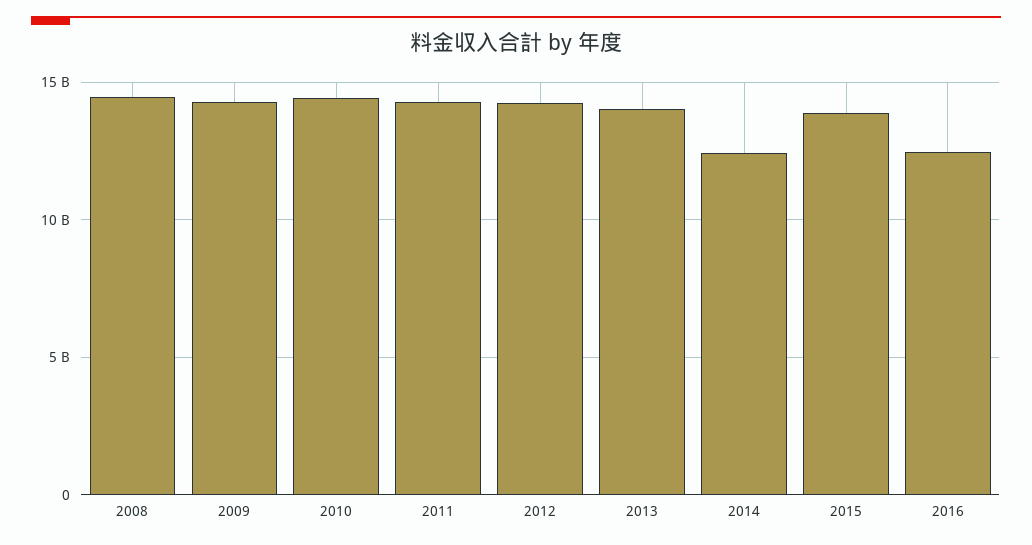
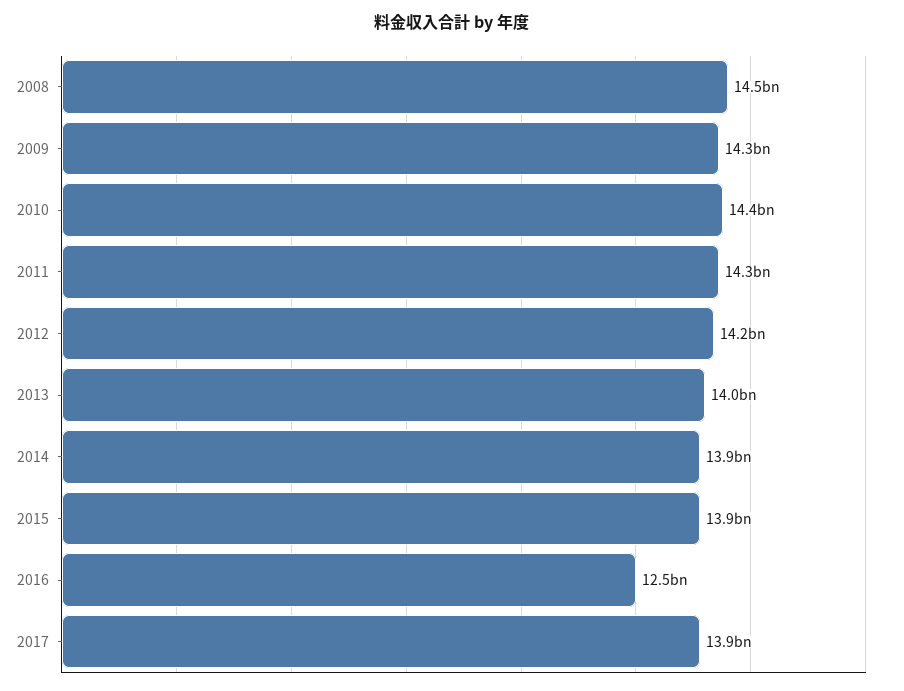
2014: 12500000000 -> 13900000000
2017: none -> 13900000000

